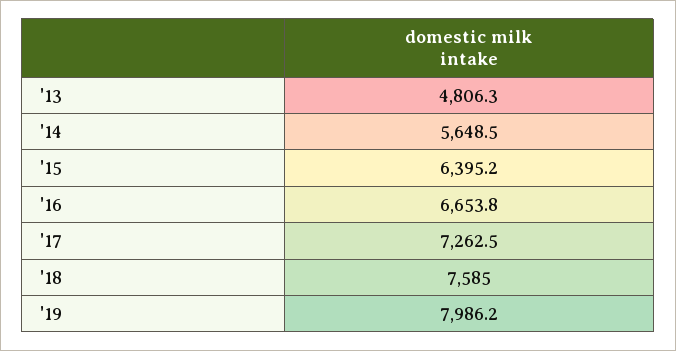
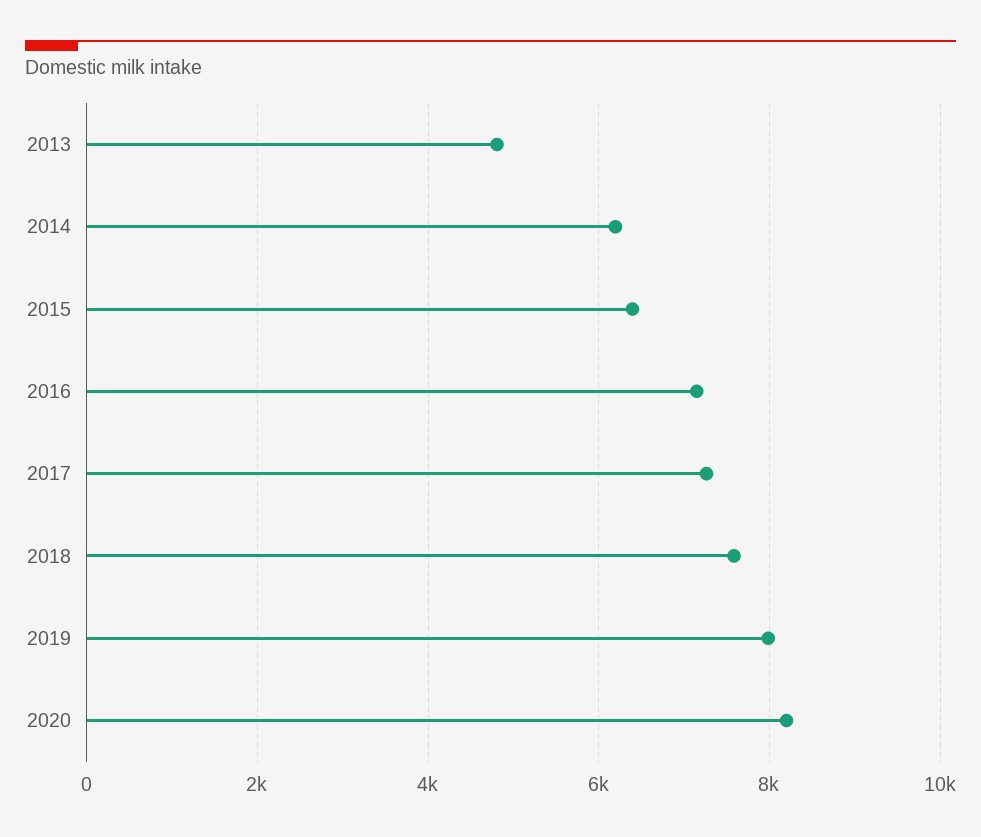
'14: 5648.5 -> 6200
'16: 6653.8 -> 7200
2020: none -> 8200

